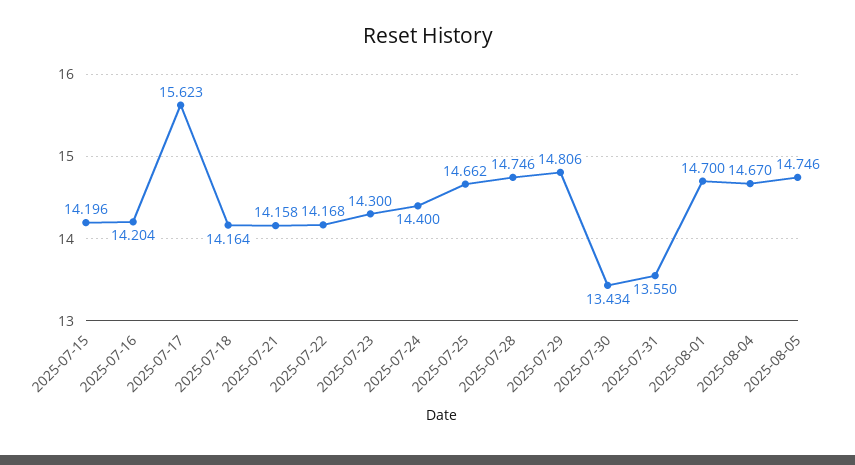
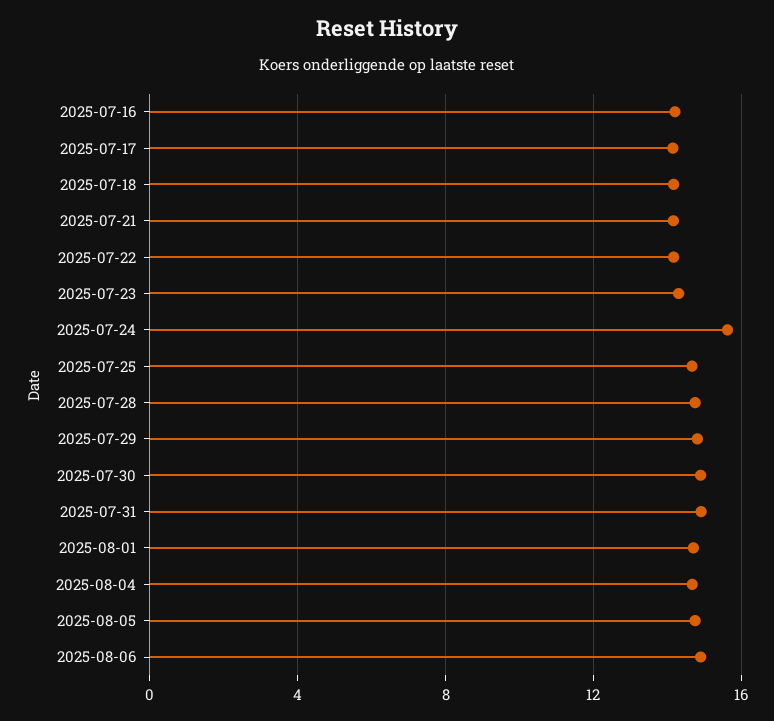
2025-07-15: 14.196 -> none
2025-07-17: 15.623 -> 14
2025-07-24: 14.4 -> 15.5
2025-07-30: 13.434 -> 15
2025-07-31: 13.55 -> 15
2025-08-06: none -> 15

